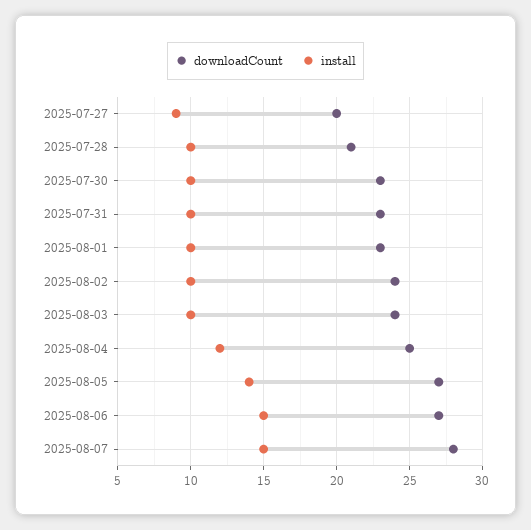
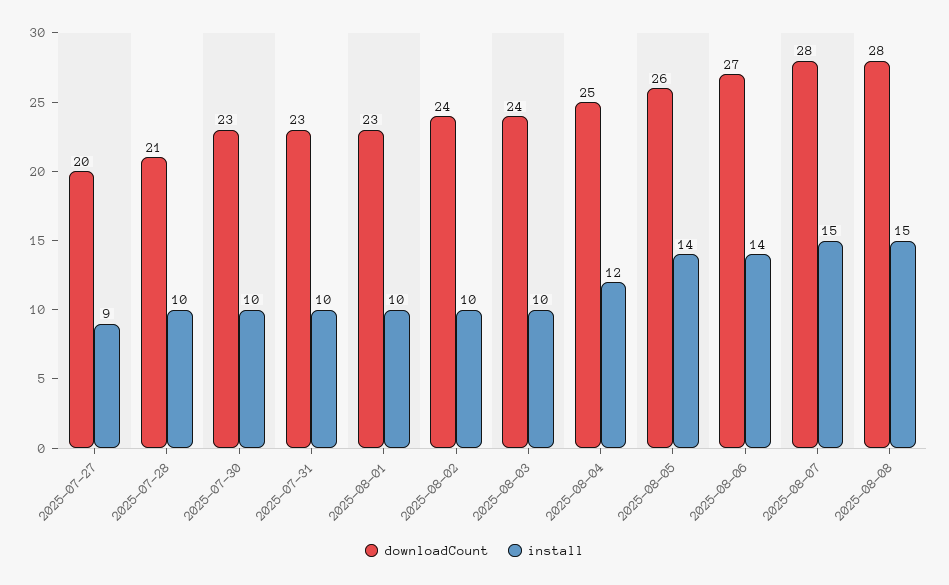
downloadCount, 2025-08-05: 27 -> 26
install, 2025-08-06: 15 -> 14
downloadCount, 2025-08-08: none -> 28
install, 2025-08-08: none -> 15

